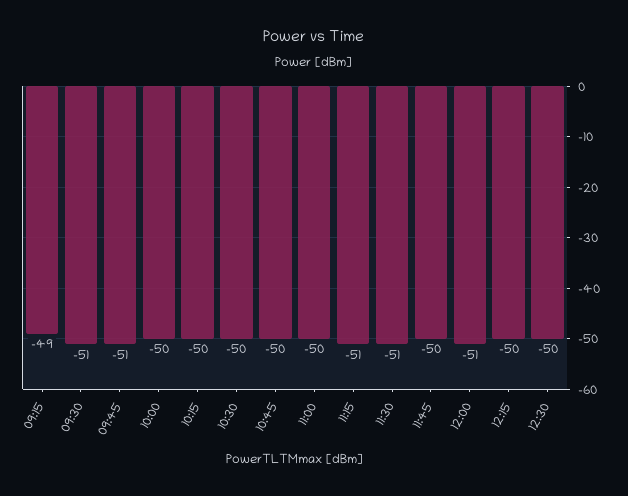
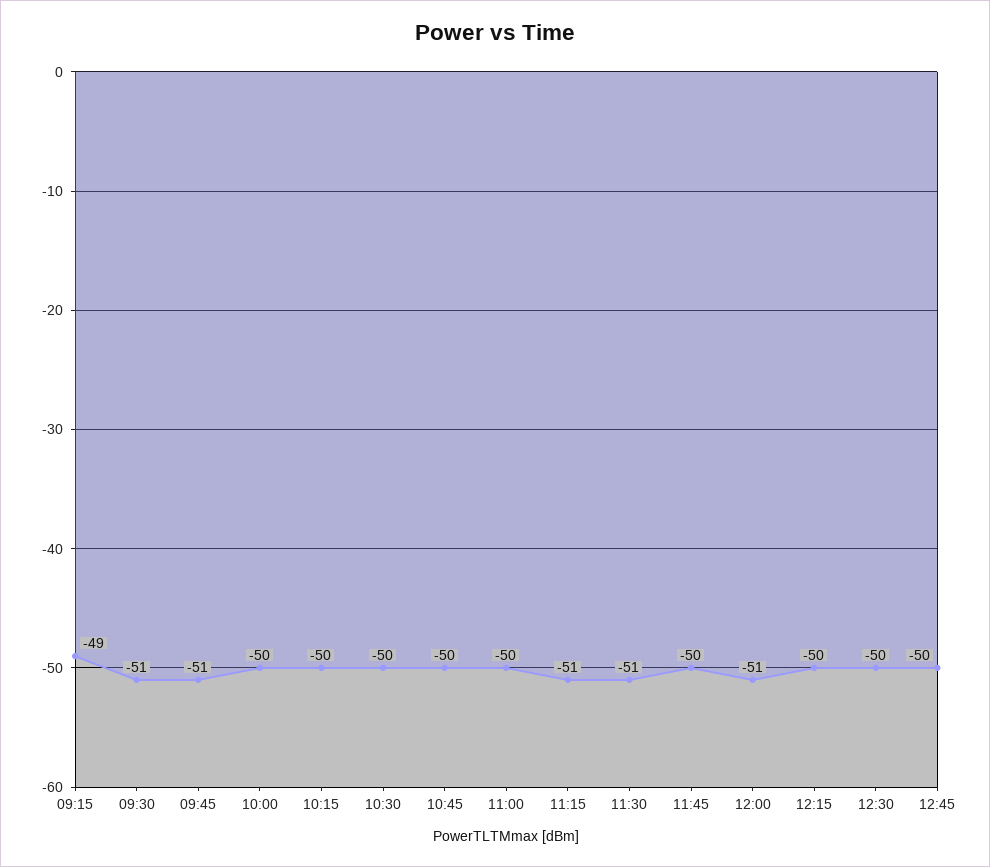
12:45: none -> -50

